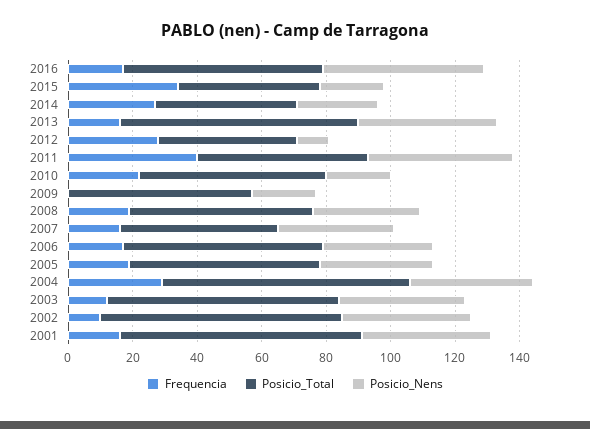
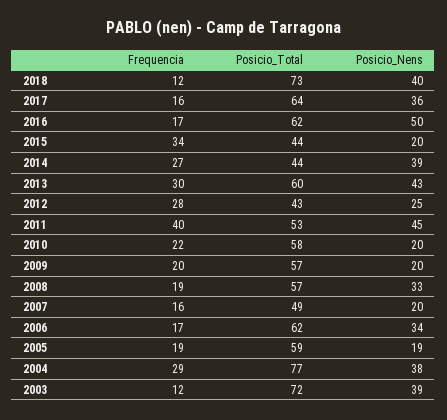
Posicio_Nens, 2014: 25 -> 39
Frequencia, 2013: 15 -> 30
Posicio_Total, 2013: 75 -> 60
Posicio_Nens, 2012: 10 -> 25
Frequencia, 2009: 0 -> 20
Posicio_Nens, 2007: 35 -> 20
Posicio_Nens, 2005: 35 -> 19
Frequencia, 2002: 10 -> none
Posicio_Total, 2002: 75 -> none
Posicio_Nens, 2002: 40 -> none
Frequencia, 2001: 15 -> none
Posicio_Total, 2001: 75 -> none
Posicio_Nens, 2001: 40 -> none
Frequencia, 2018: none -> 12
Posicio_Total, 2018: none -> 73
Posicio_Nens, 2018: none -> 40
Frequencia, 2017: none -> 16
Posicio_Total, 2017: none -> 64
Posicio_Nens, 2017: none -> 36

